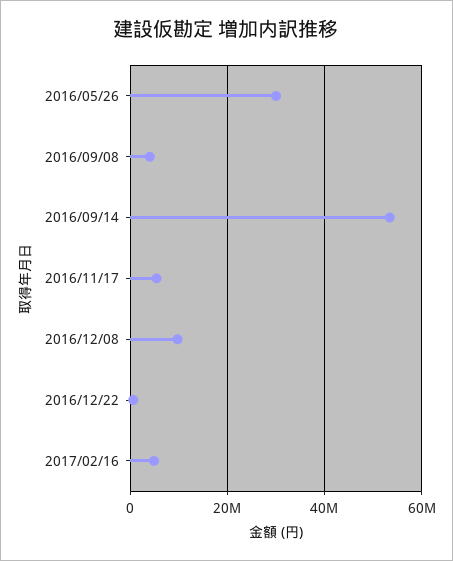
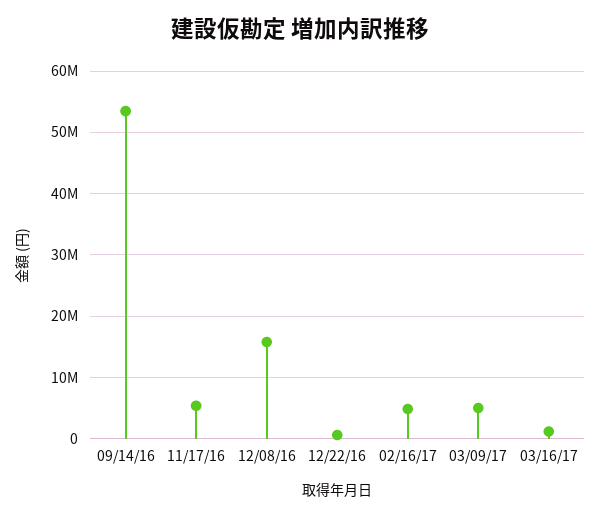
2016/05/26: 30000000 -> none
2016/09/08: 4000000 -> none
2016/12/08: 10000000 -> 16000000
03/09/17: none -> 5000000
03/16/17: none -> 1000000

